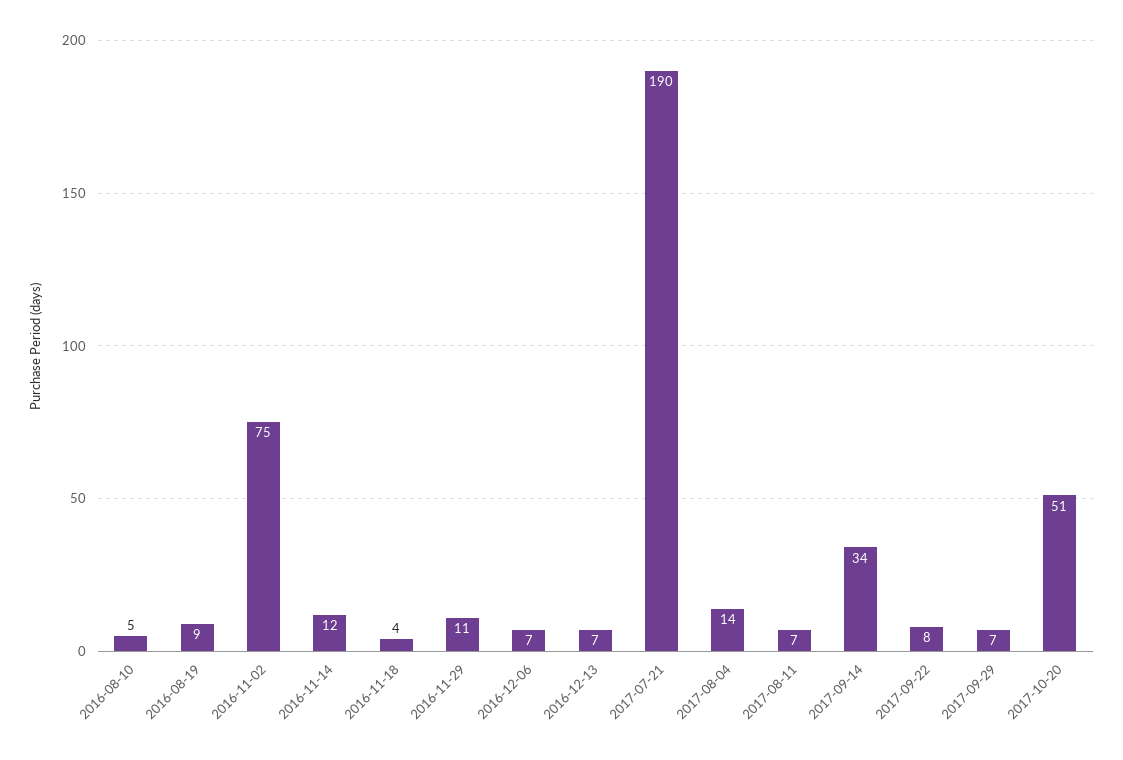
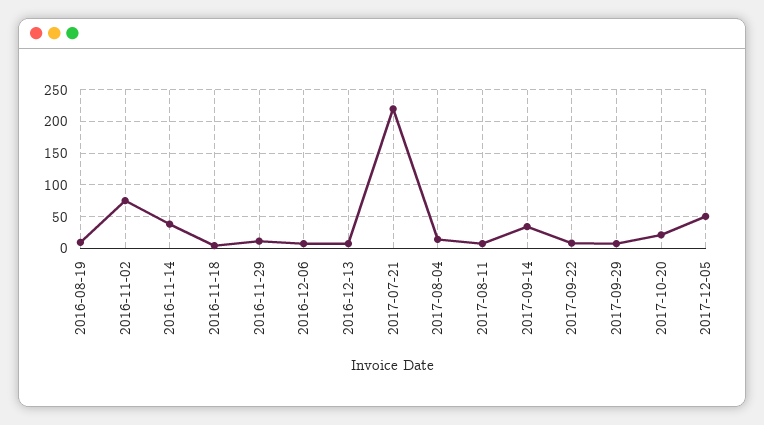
2016-08-10: 5 -> none
2016-11-14: 12 -> 40
2017-07-21: 190 -> 220
2017-10-20: 51 -> 20
2017-12-05: none -> 50

